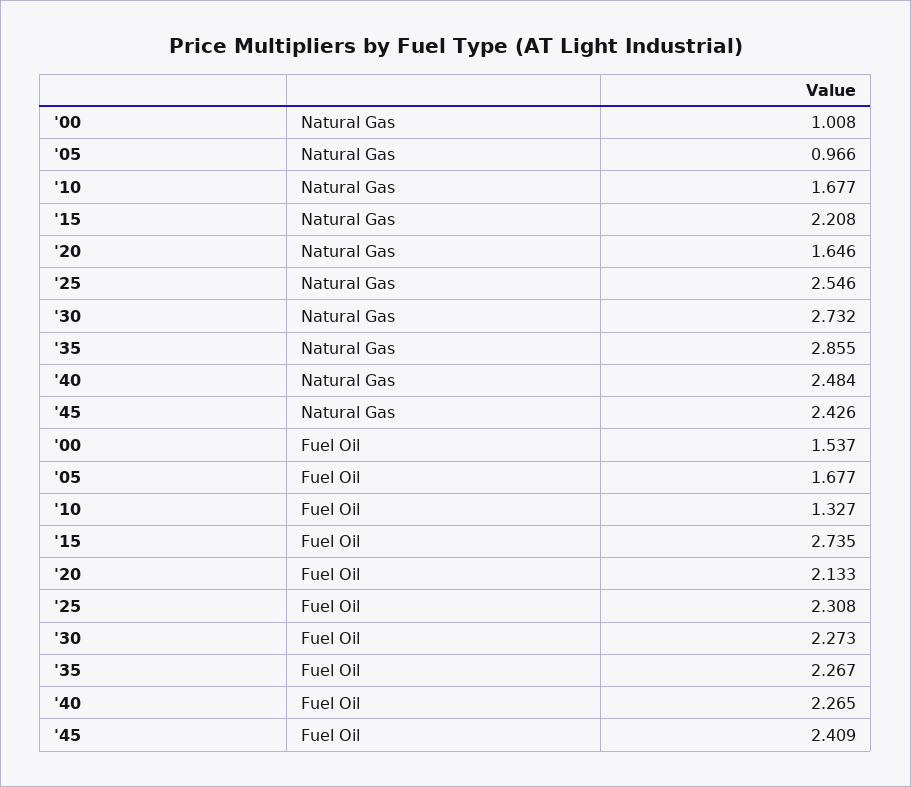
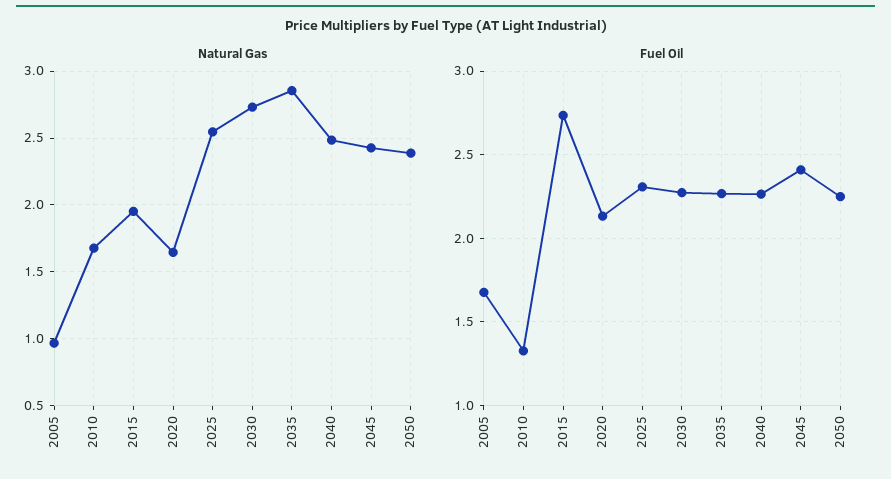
Natural Gas, '00: 1.008 -> none
Natural Gas, '15: 2.208 -> 1.95
Fuel Oil, '00: 1.537 -> none
Natural Gas, 2050: none -> 2.4
Fuel Oil, 2050: none -> 2.25

